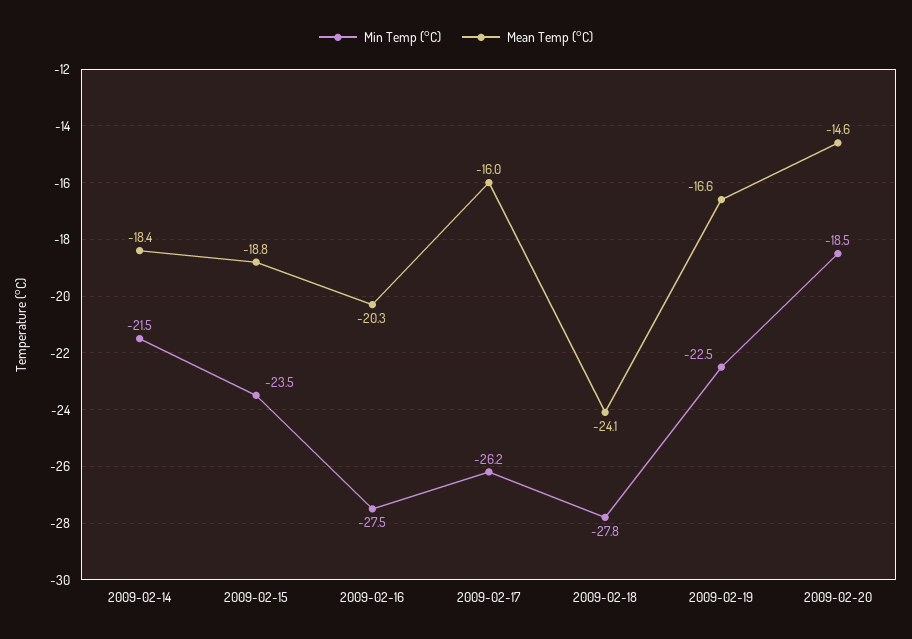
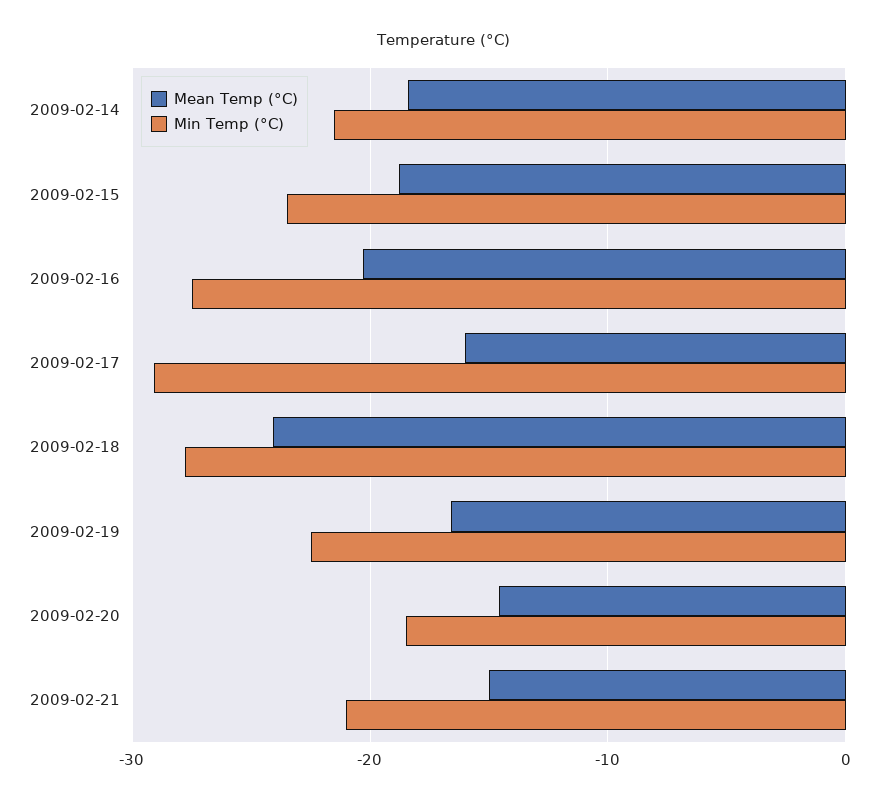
Min Temp (°C), 2009-02-17: -26.2 -> -29
Mean Temp (°C), 2009-02-21: none -> -15
Min Temp (°C), 2009-02-21: none -> -21

